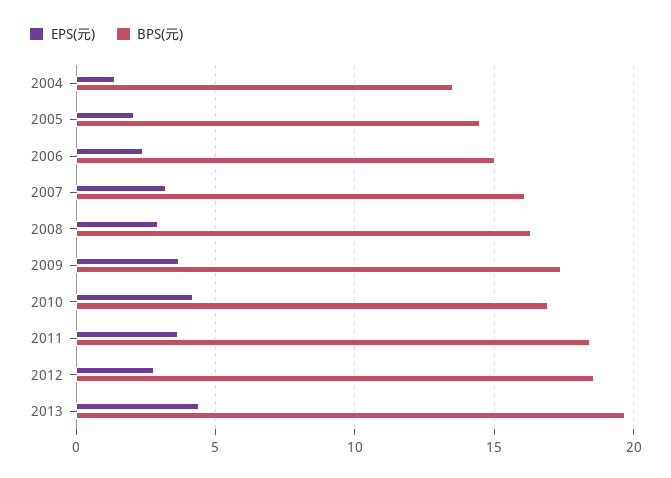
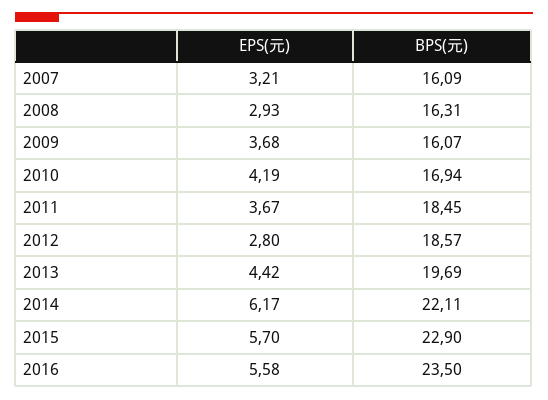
EPS(元), 2004: 1.5 -> none
BPS(元), 2004: 13.5 -> none
EPS(元), 2005: 2 -> none
BPS(元), 2005: 14.5 -> none
EPS(元), 2006: 2.5 -> none
BPS(元), 2006: 15 -> none
BPS(元), 2009: 17.5 -> 16.07
EPS(元), 2014: none -> 6.17
BPS(元), 2014: none -> 22.11
EPS(元), 2015: none -> 5.7
BPS(元), 2015: none -> 22.9
EPS(元), 2016: none -> 5.58
BPS(元), 2016: none -> 23.5

